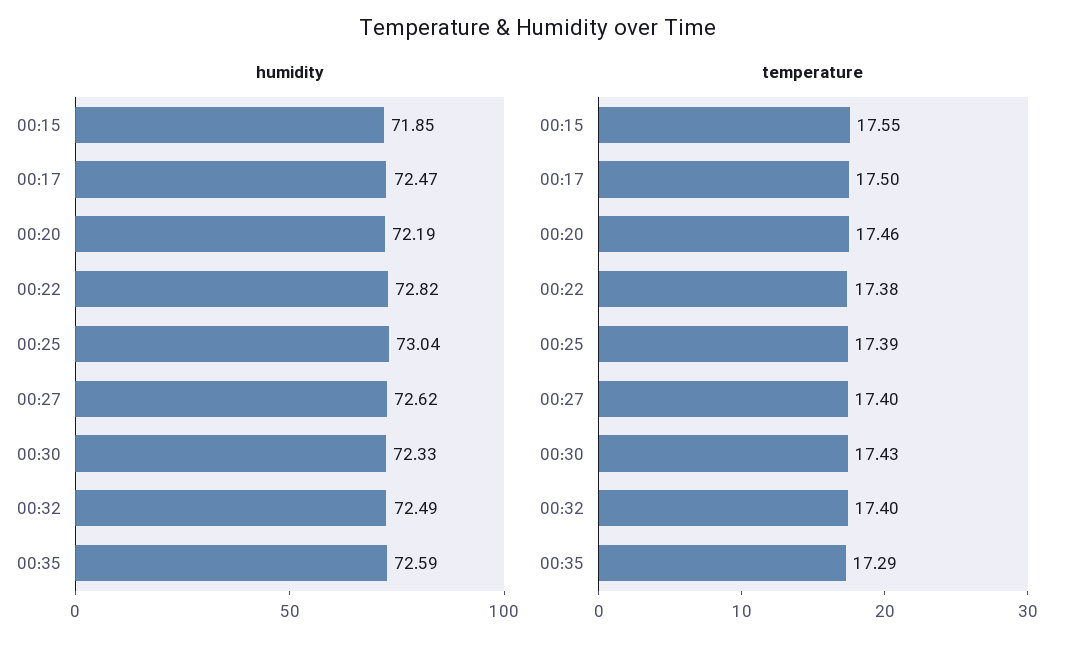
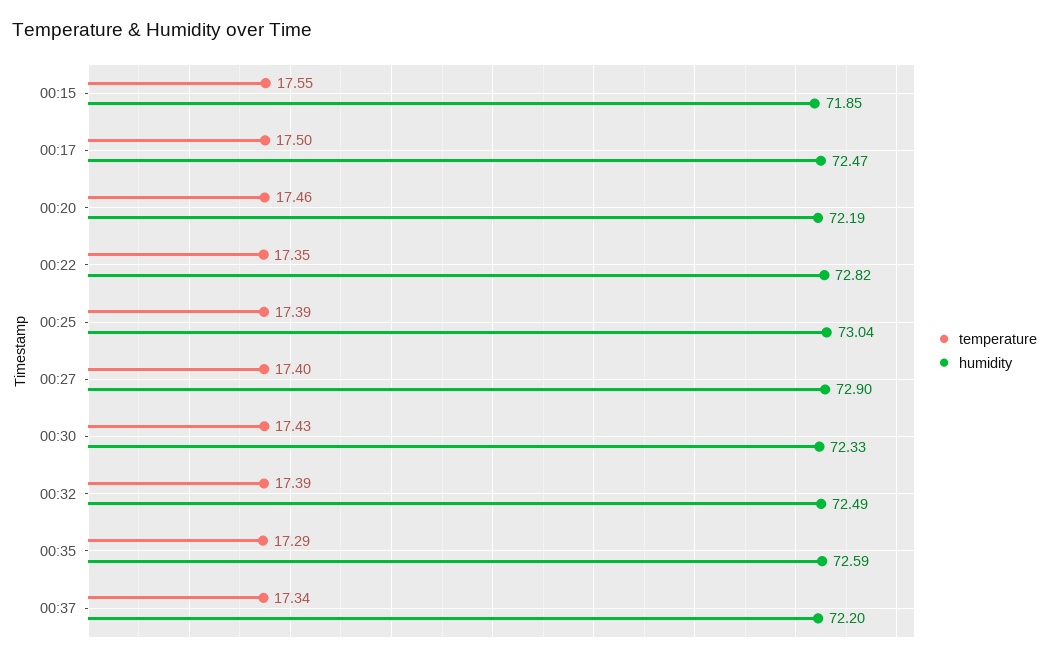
humidity, 00:27: 72.62 -> 72.9
temperature, 00:22: 17.38 -> 17.35
temperature, 00:32: 17.4 -> 17.39
temperature, 00:37: none -> 17.34
humidity, 00:37: none -> 72.2

